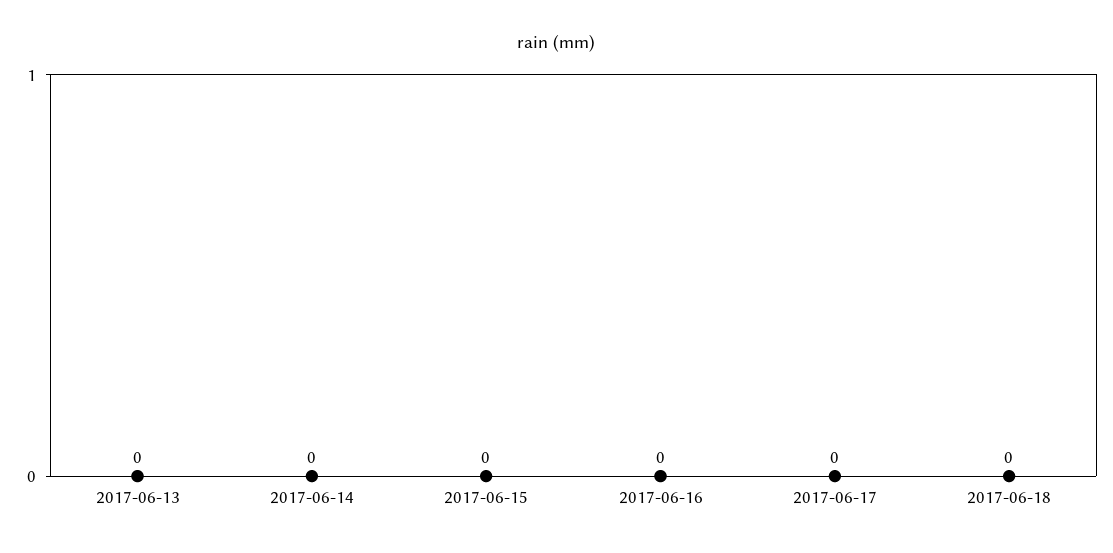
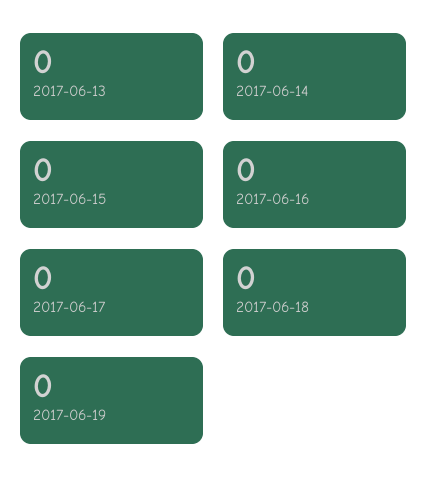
2017-06-19: none -> 0

